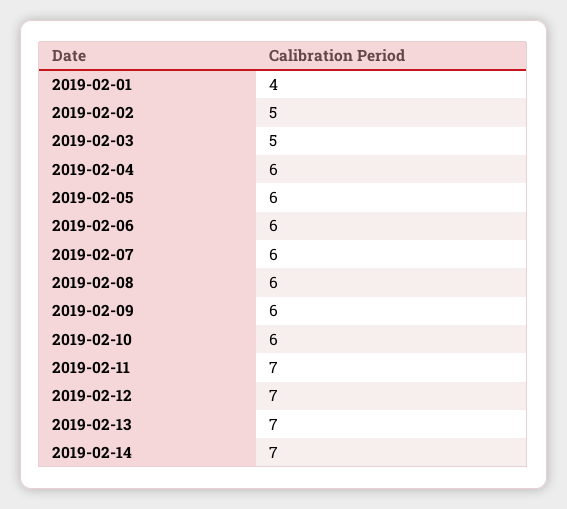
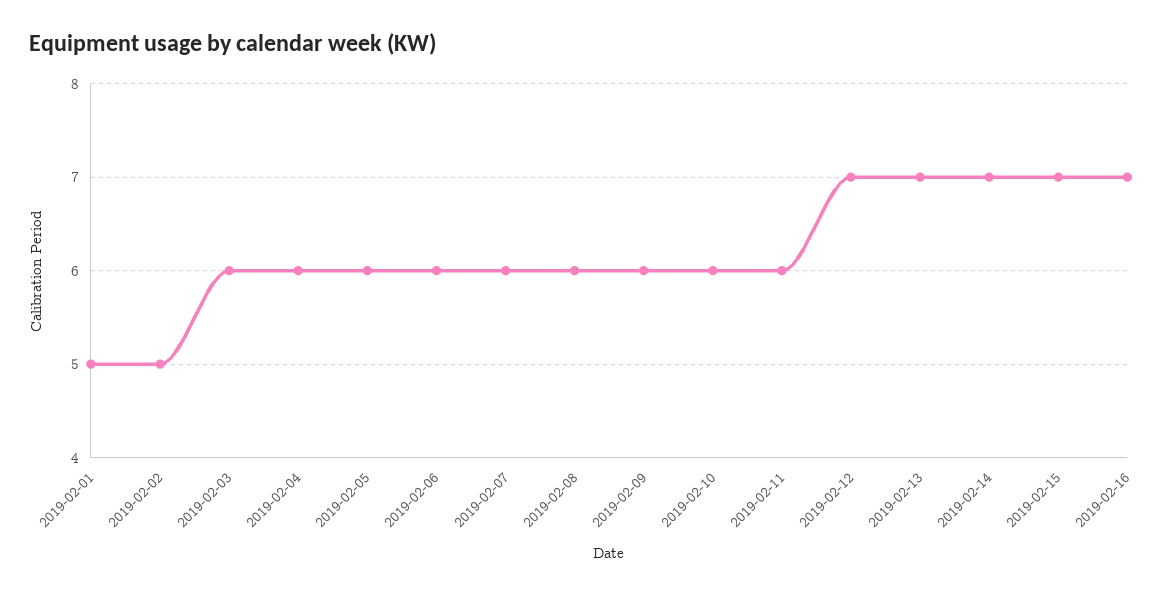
2019-02-01: 4 -> 5
2019-02-03: 5 -> 6
2019-02-11: 7 -> 6
2019-02-15: none -> 7
2019-02-16: none -> 7

